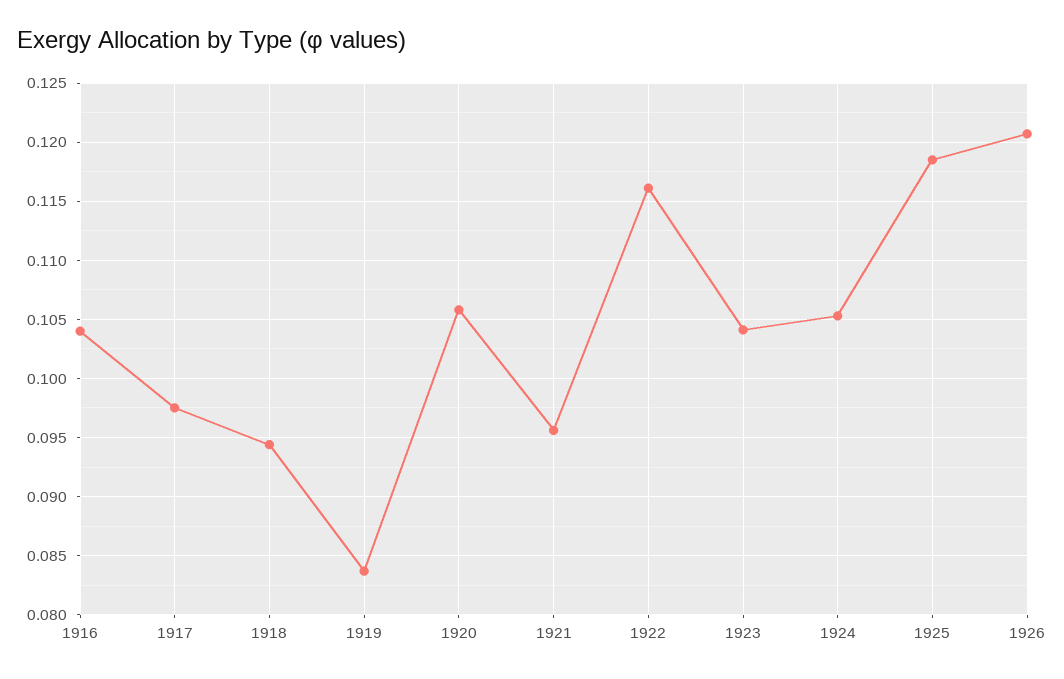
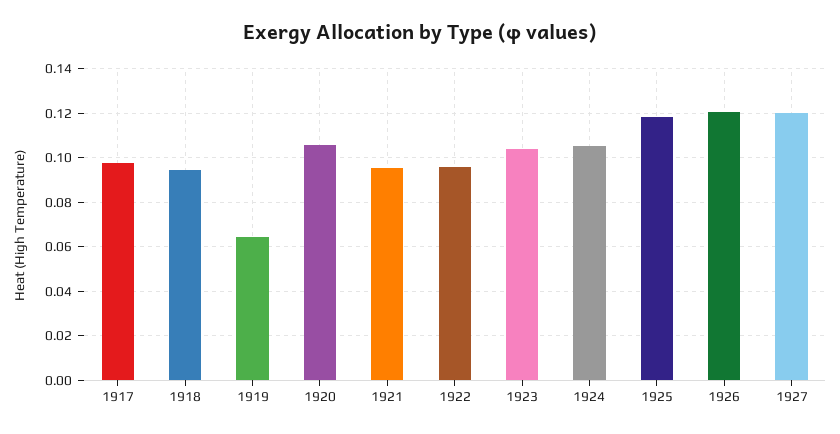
1916: 0.104 -> none
1919: 0.084 -> 0.065
1922: 0.116 -> 0.095
1927: none -> 0.12

